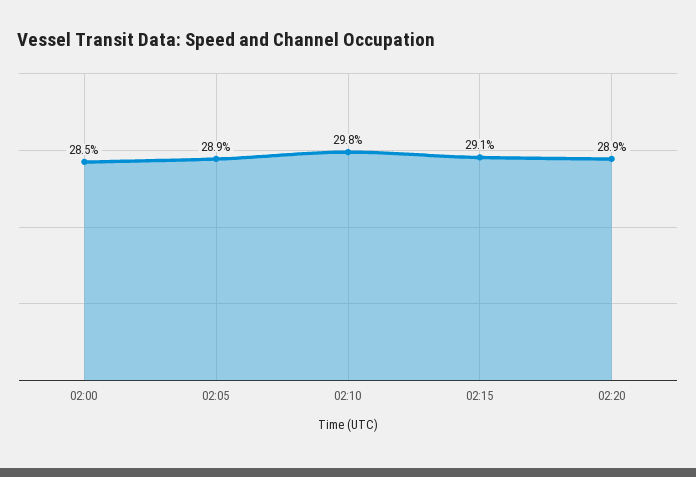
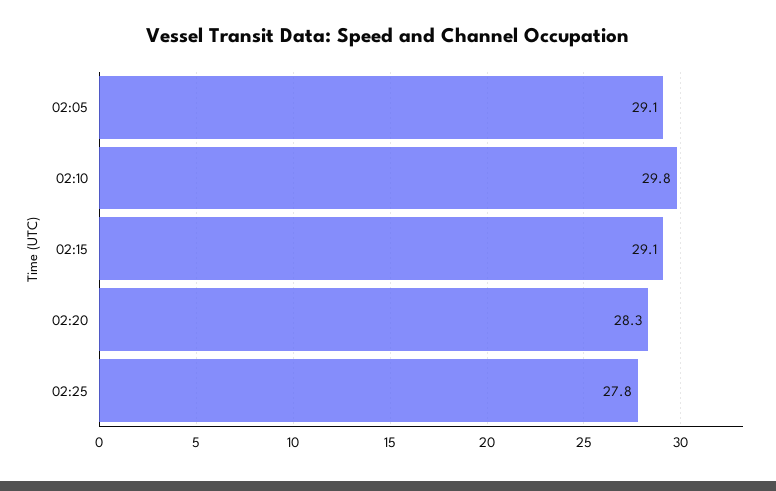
02:00: 28.5 -> none
02:05: 28.9 -> 29.1
02:20: 28.9 -> 28.3
02:25: none -> 27.8

